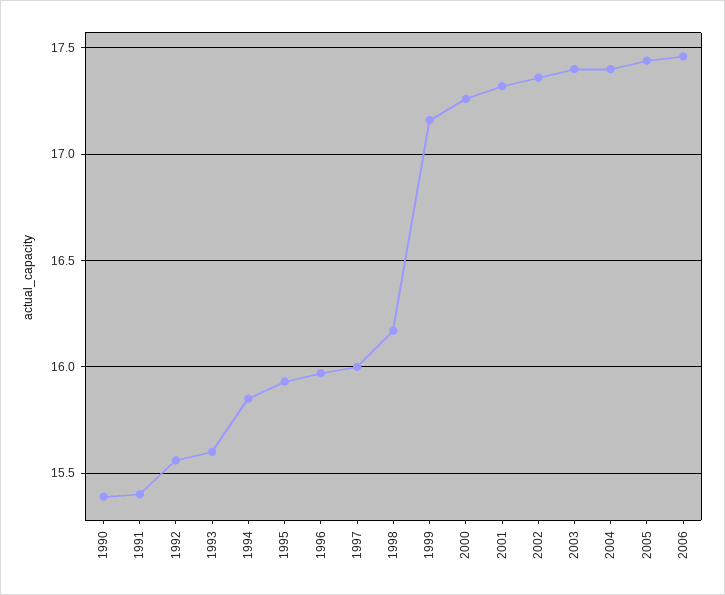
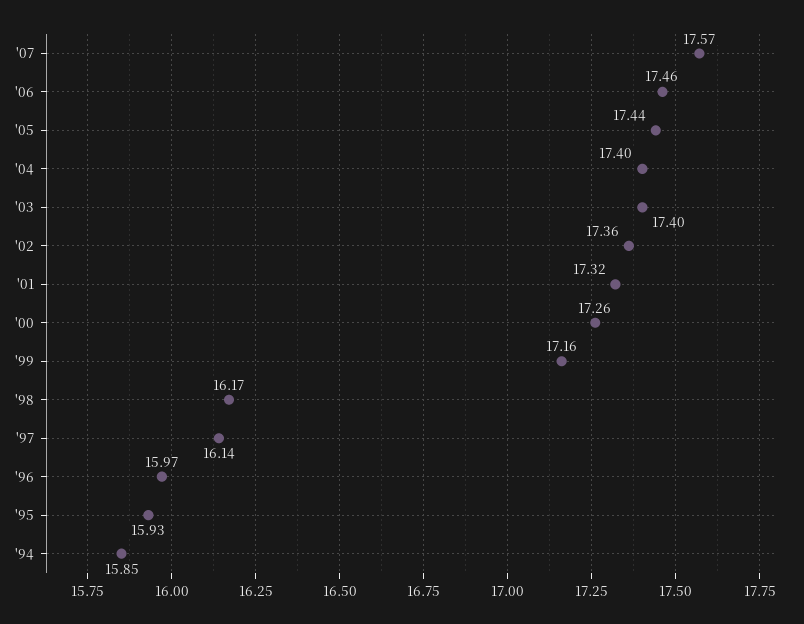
1990: 15.4 -> none
1991: 15.4 -> none
1992: 15.55 -> none
1993: 15.6 -> none
1997: 16 -> 16.14
'07: none -> 17.57

